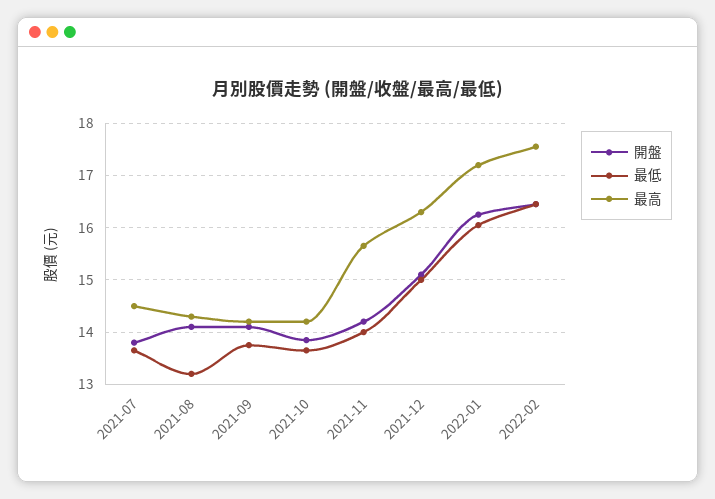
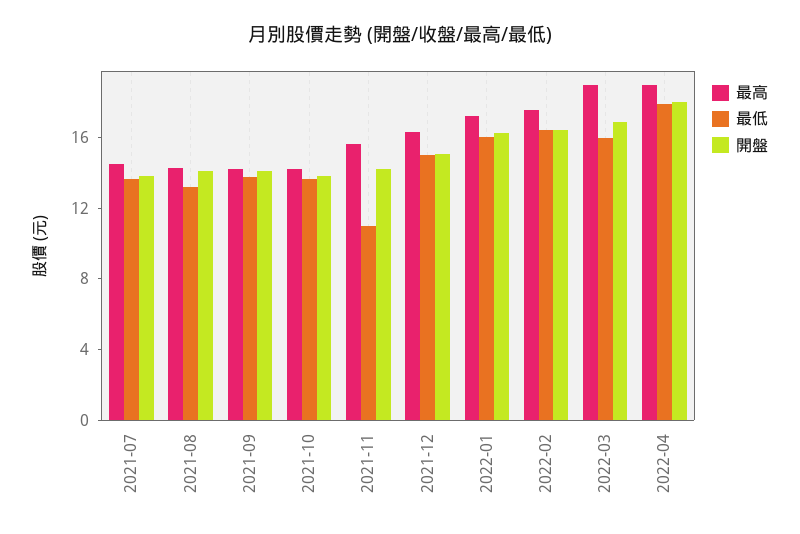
最低, 2021-11: 14 -> 11
最高, 2022-03: none -> 19
最低, 2022-03: none -> 16
開盤, 2022-03: none -> 17
最高, 2022-04: none -> 19
最低, 2022-04: none -> 18
開盤, 2022-04: none -> 18

